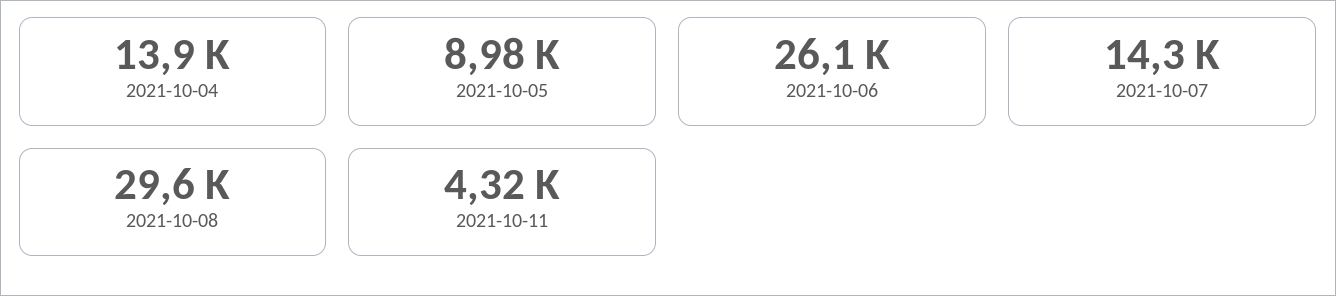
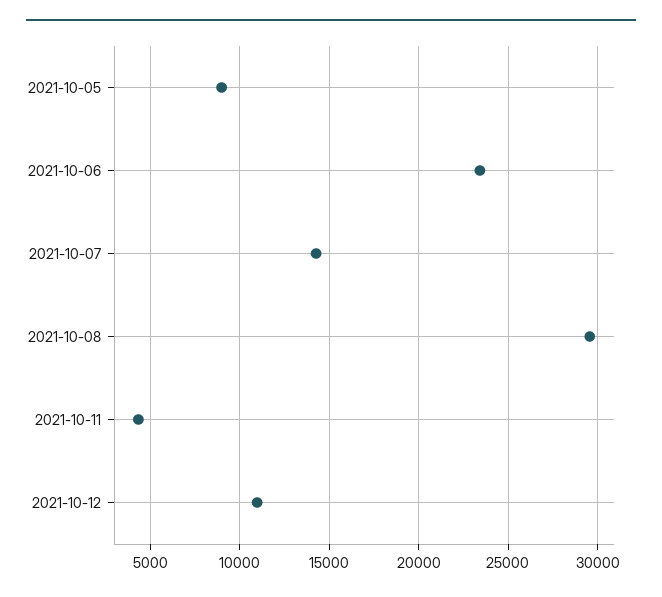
2021-10-04: 13900 -> none
2021-10-06: 26100 -> 23500
2021-10-12: none -> 11000

